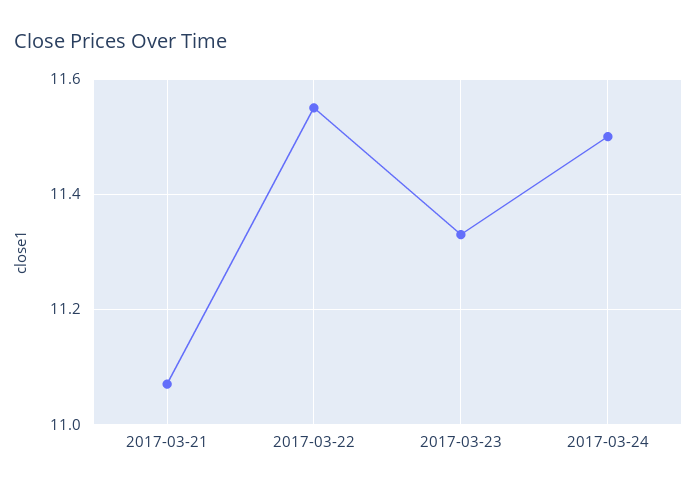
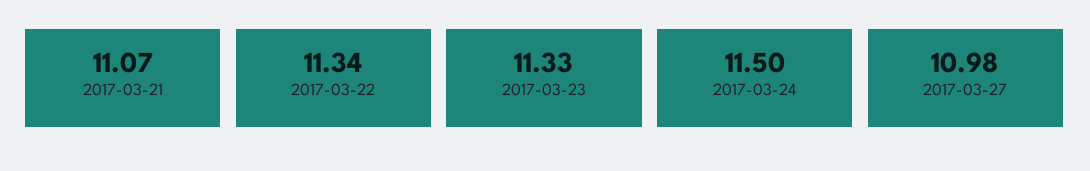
2017-03-22: 11.55 -> 11.34
2017-03-27: none -> 10.98

